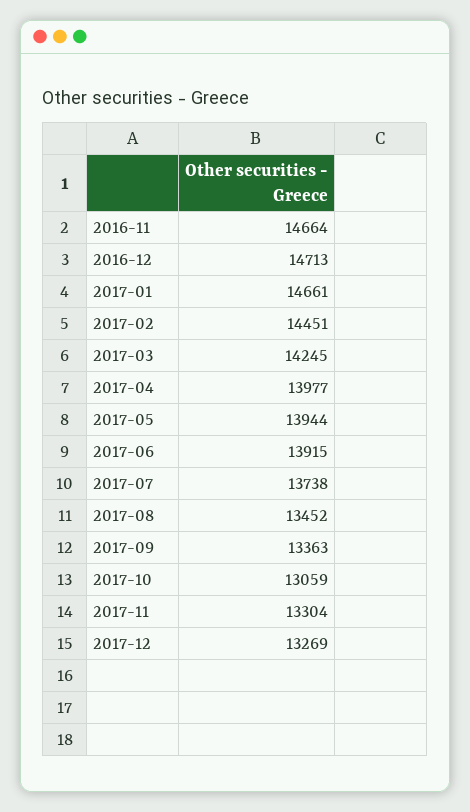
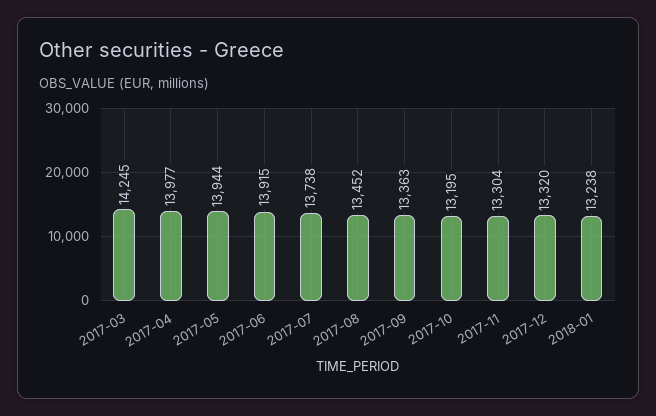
2016-11: 14664 -> none
2016-12: 14713 -> none
2017-01: 14661 -> none
2017-02: 14451 -> none
2017-10: 13059 -> 13195
2017-12: 13269 -> 13320
2018-01: none -> 13238

